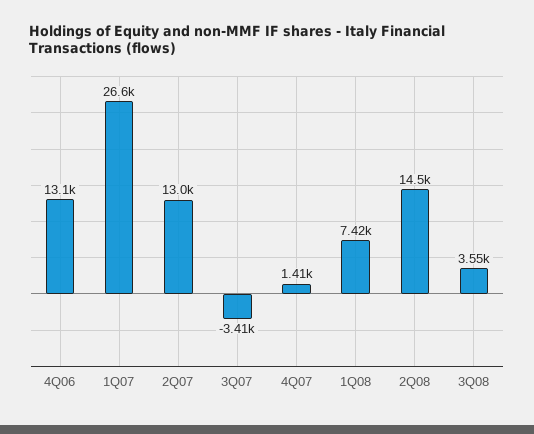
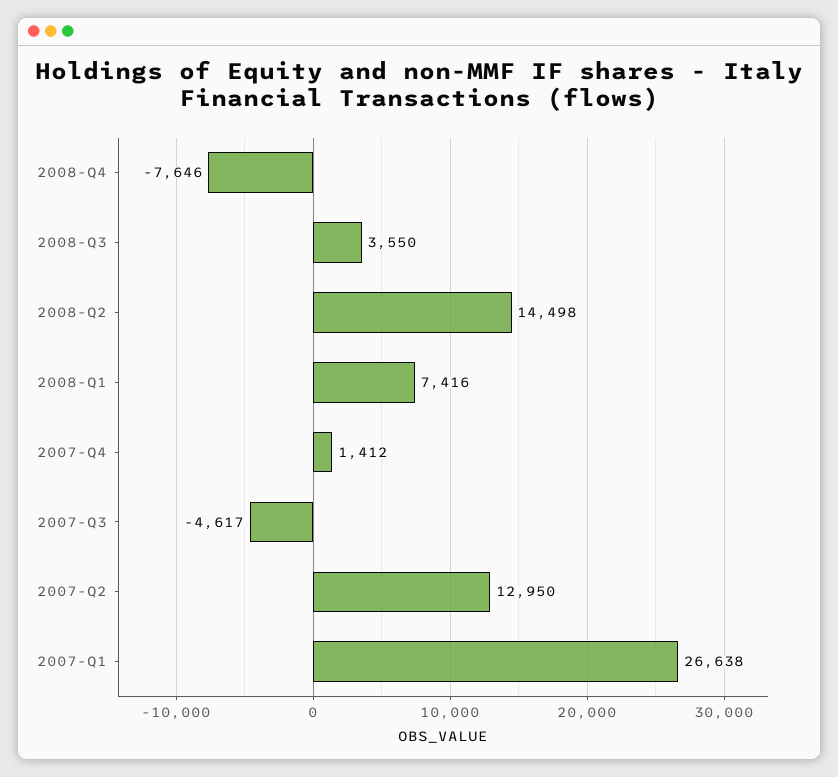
4Q06: 13100 -> none
3Q07: -3410 -> -4617
2008-Q4: none -> -7646

